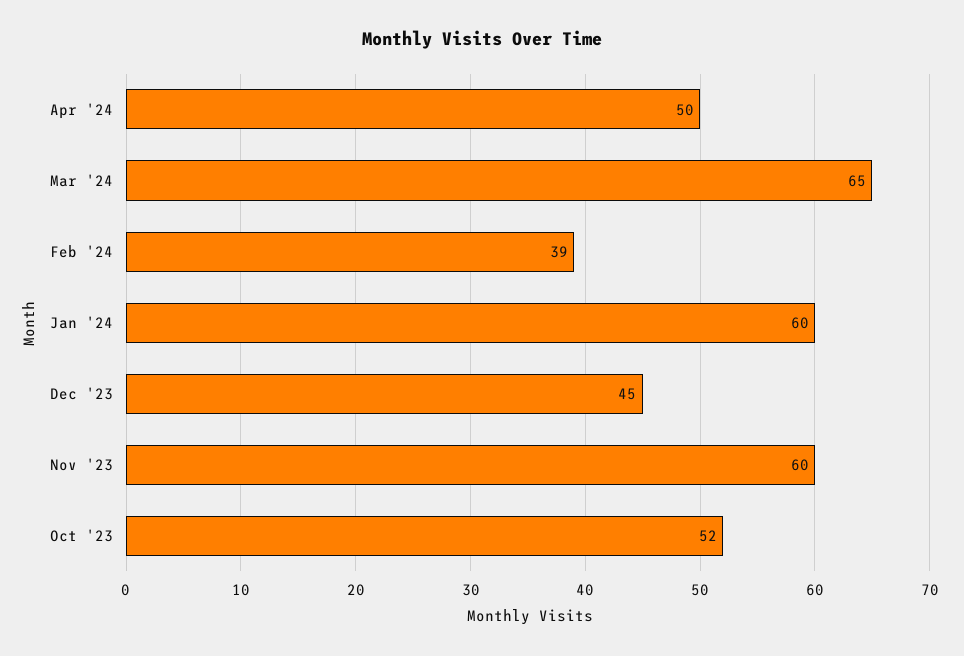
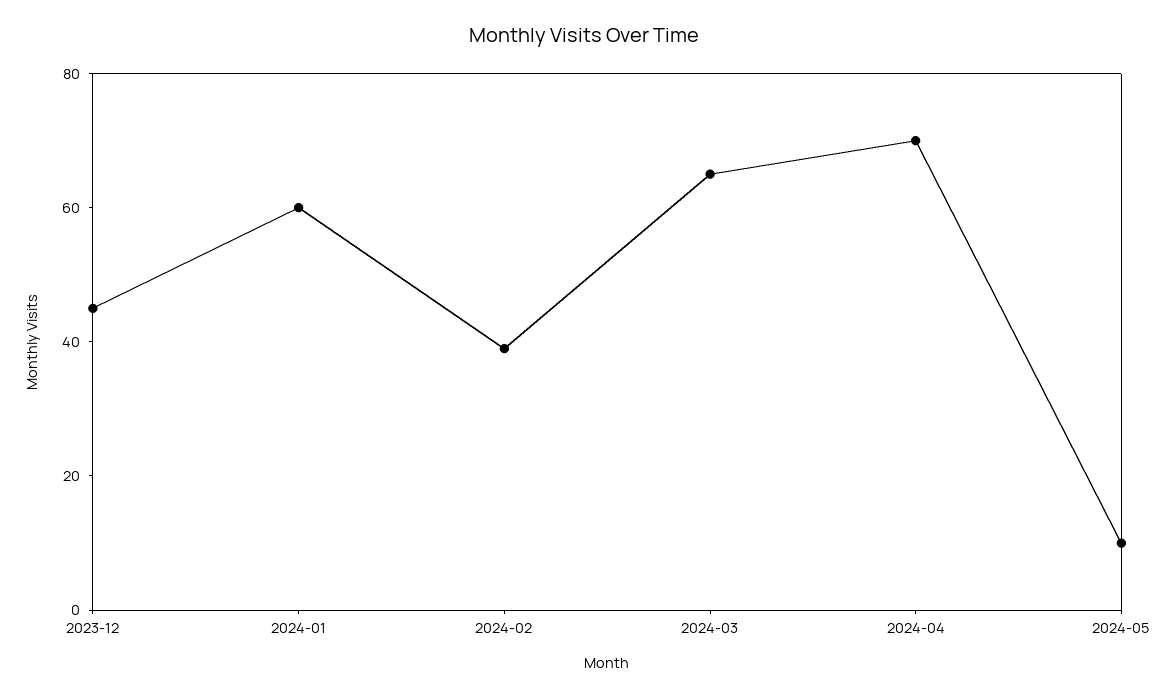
Apr '24: 50 -> 70
Nov '23: 60 -> none
Oct '23: 52 -> none
2024-05: none -> 10

